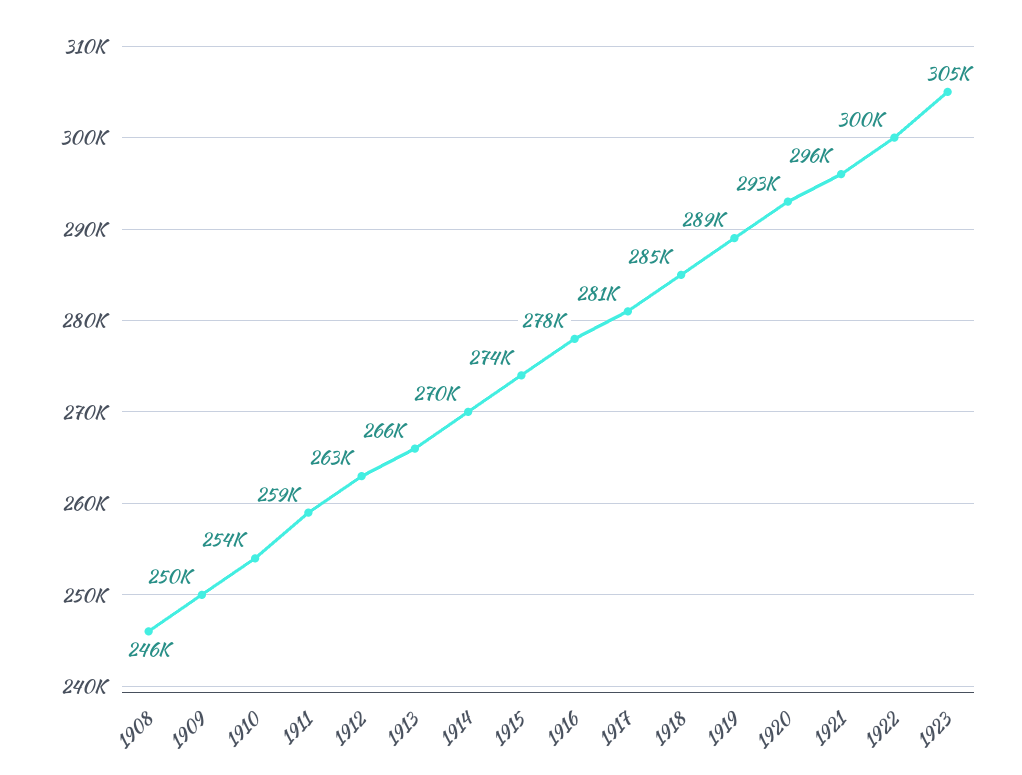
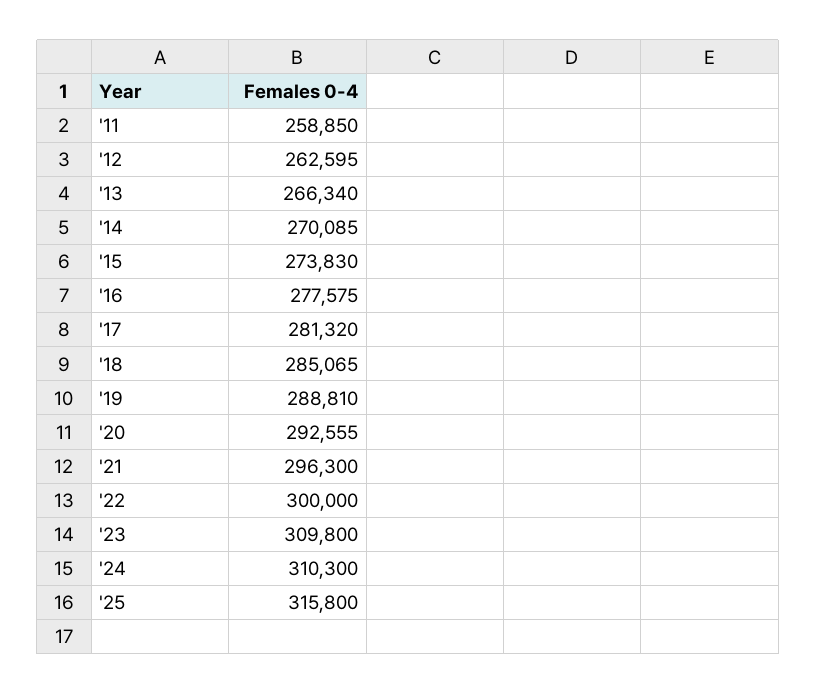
1908: 246000 -> none
1909: 250000 -> none
1910: 254000 -> none
1923: 305000 -> 309800
'24: none -> 310300
'25: none -> 315800

